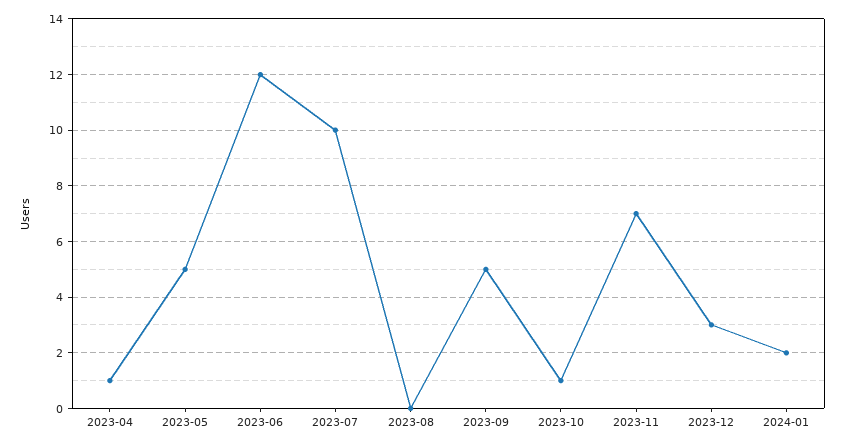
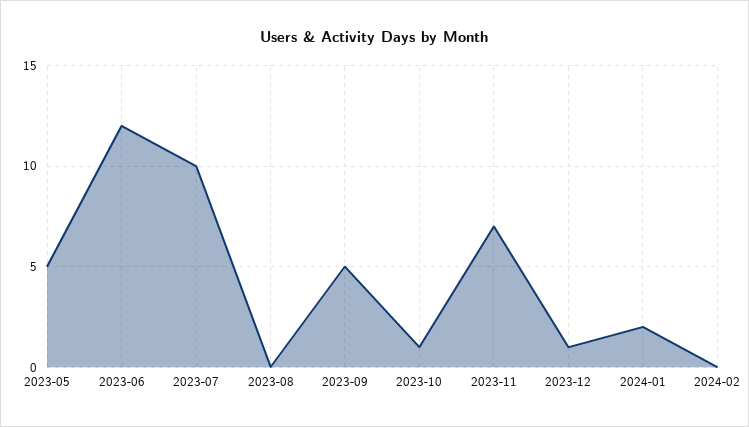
2023-04: 1 -> none
2023-12: 3 -> 1
2024-02: none -> 0

